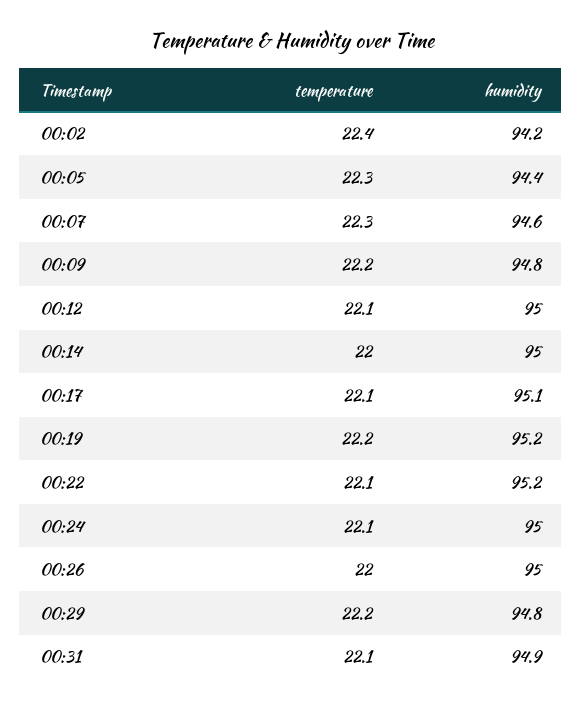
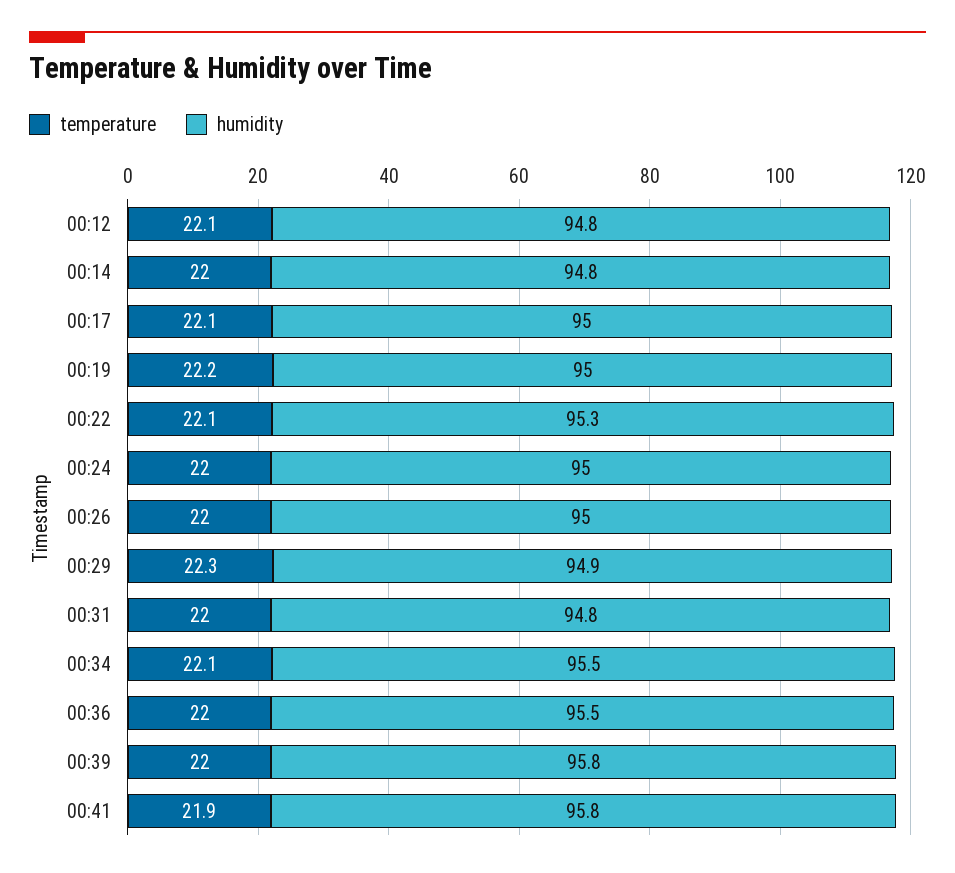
temperature, 00:02: 22.4 -> none
humidity, 00:02: 94.2 -> none
temperature, 00:05: 22.3 -> none
humidity, 00:05: 94.4 -> none
temperature, 00:07: 22.3 -> none
humidity, 00:07: 94.6 -> none
temperature, 00:09: 22.2 -> none
humidity, 00:09: 94.8 -> none
humidity, 00:12: 95 -> 94.8
humidity, 00:14: 95 -> 94.8
humidity, 00:17: 95.1 -> 95
humidity, 00:19: 95.2 -> 95
humidity, 00:22: 95.2 -> 95.3
temperature, 00:24: 22.1 -> 22
temperature, 00:29: 22.2 -> 22.3
humidity, 00:29: 94.8 -> 94.9
temperature, 00:31: 22.1 -> 22
humidity, 00:31: 94.9 -> 94.8
temperature, 00:34: none -> 22.1
humidity, 00:34: none -> 95.5
temperature, 00:36: none -> 22
humidity, 00:36: none -> 95.5
temperature, 00:39: none -> 22
humidity, 00:39: none -> 95.8
temperature, 00:41: none -> 21.9
humidity, 00:41: none -> 95.8

